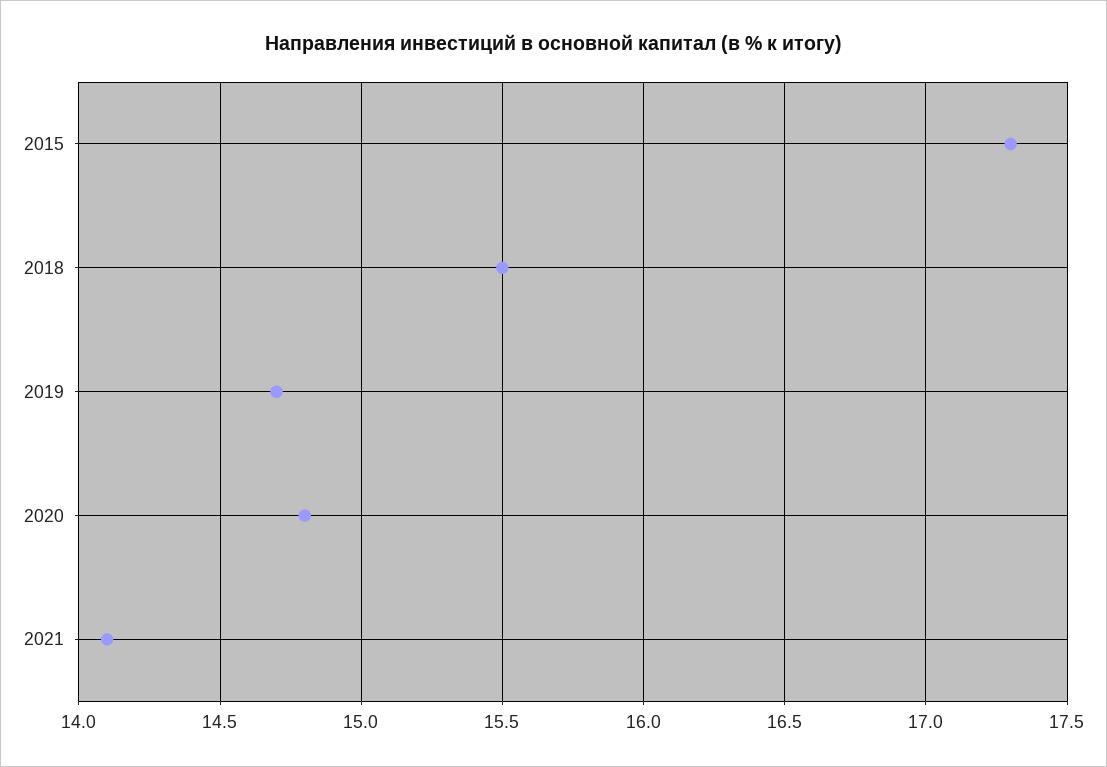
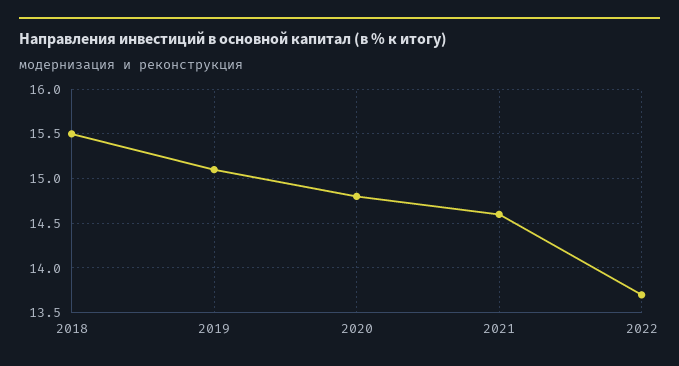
2015: 17.3 -> none
2019: 14.7 -> 15.1
2021: 14.1 -> 14.6
2022: none -> 13.7

